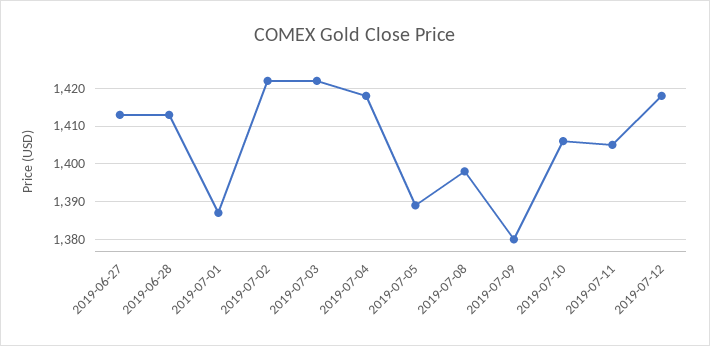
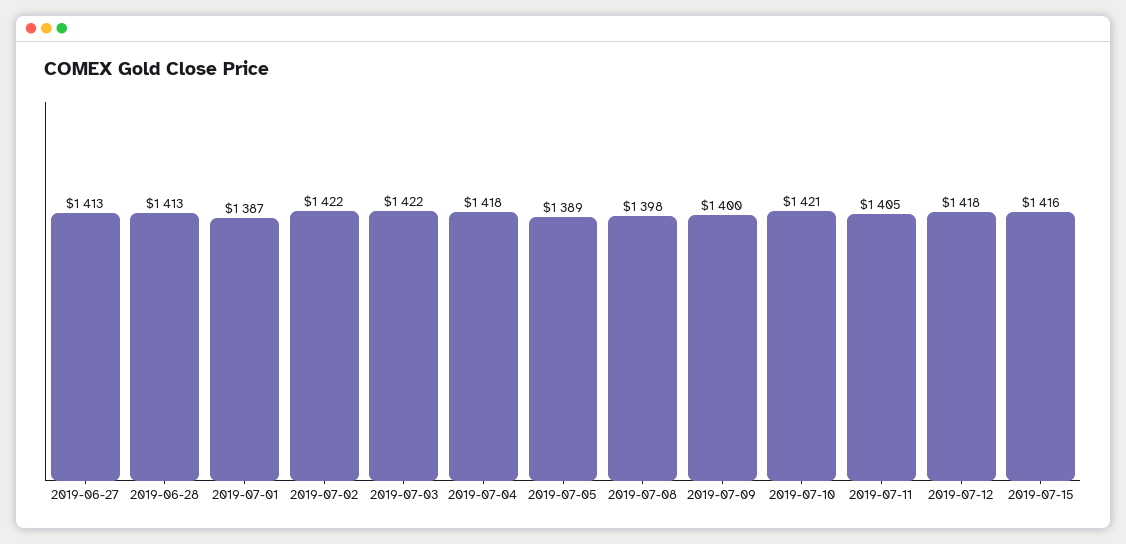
2019-07-09: 1380 -> 1400
2019-07-10: 1405 -> 1421
2019-07-15: none -> 1416

